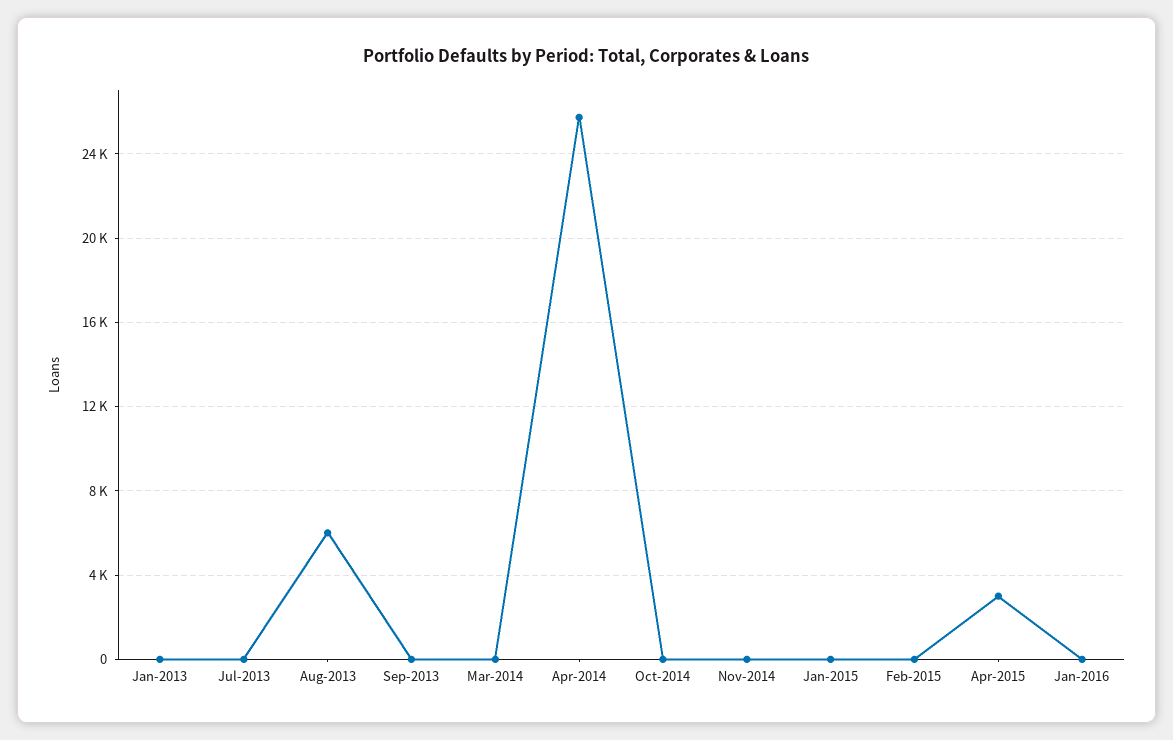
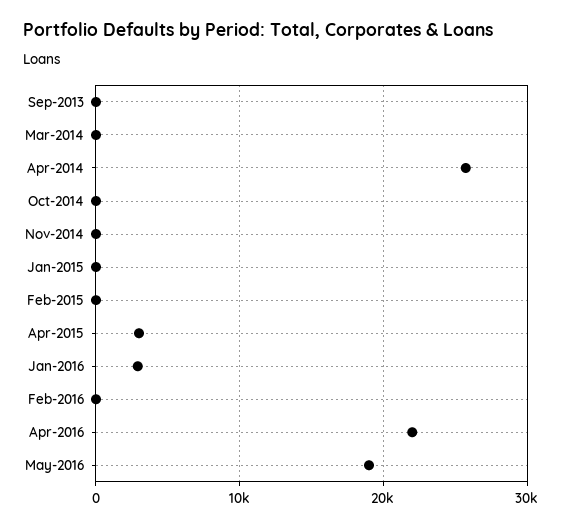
Jan-2013: 0 -> none
Jul-2013: 0 -> none
Aug-2013: 6000 -> none
Jan-2016: 0 -> 3000
Feb-2016: none -> 0
Apr-2016: none -> 22000
May-2016: none -> 19000

